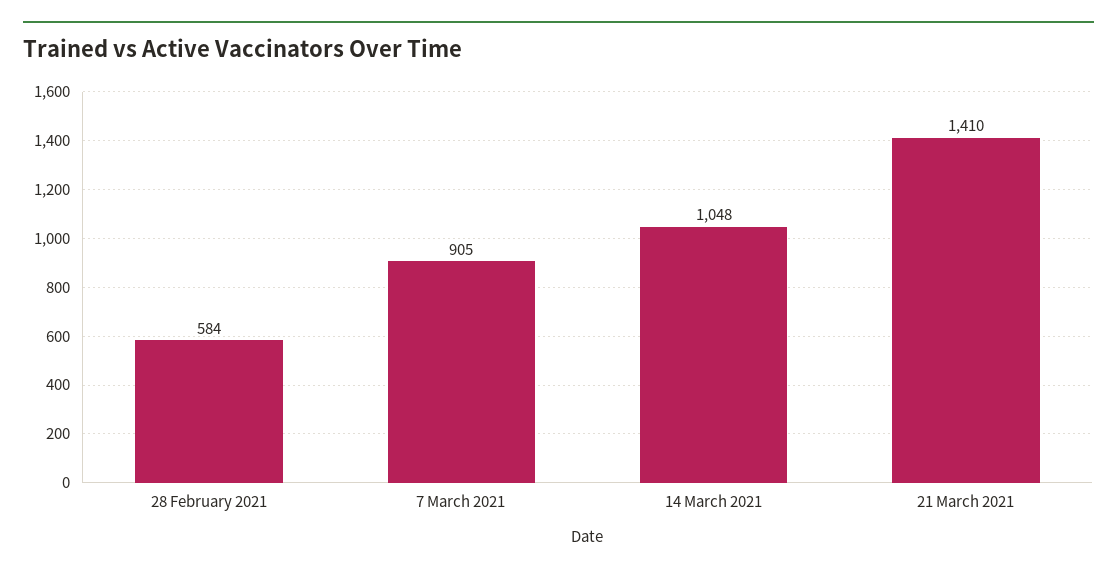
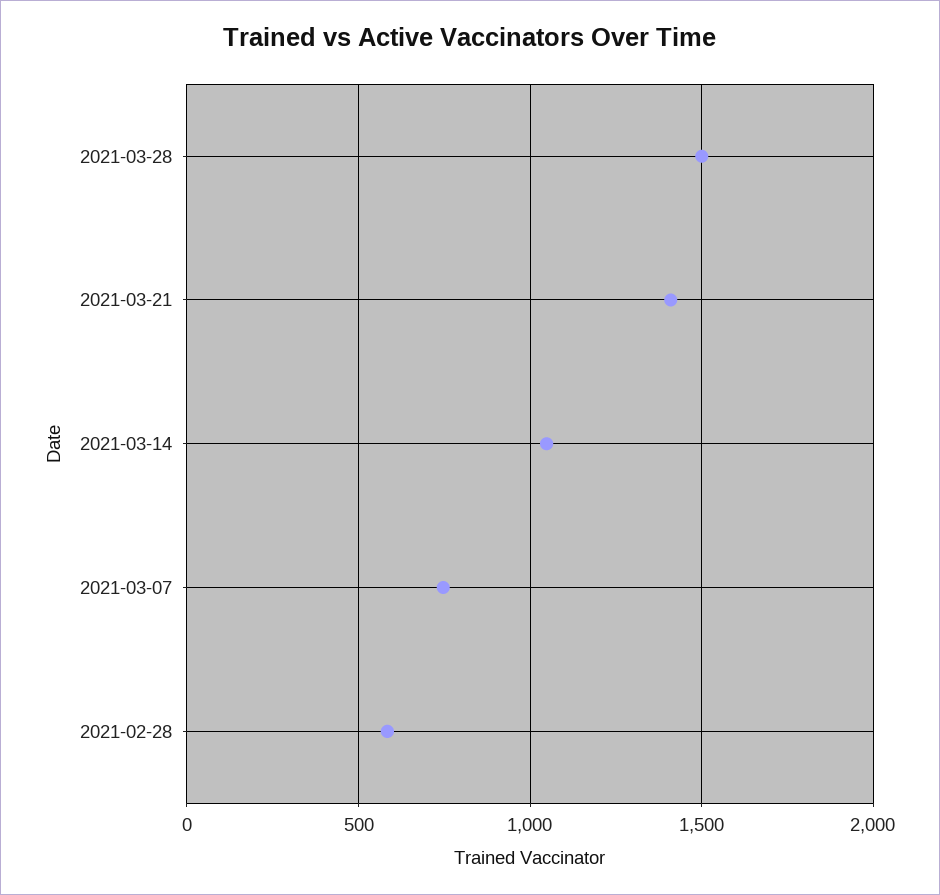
7 March 2021: 905 -> 750
2021-03-28: none -> 1500

